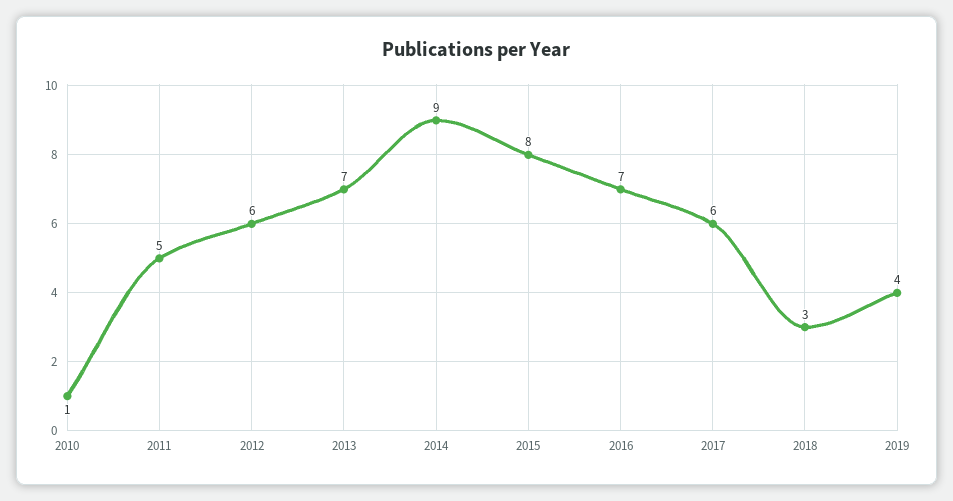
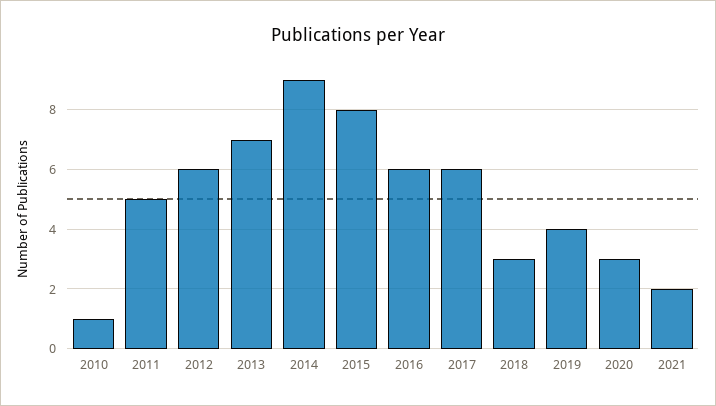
2016: 7 -> 6
2020: none -> 3
2021: none -> 2

